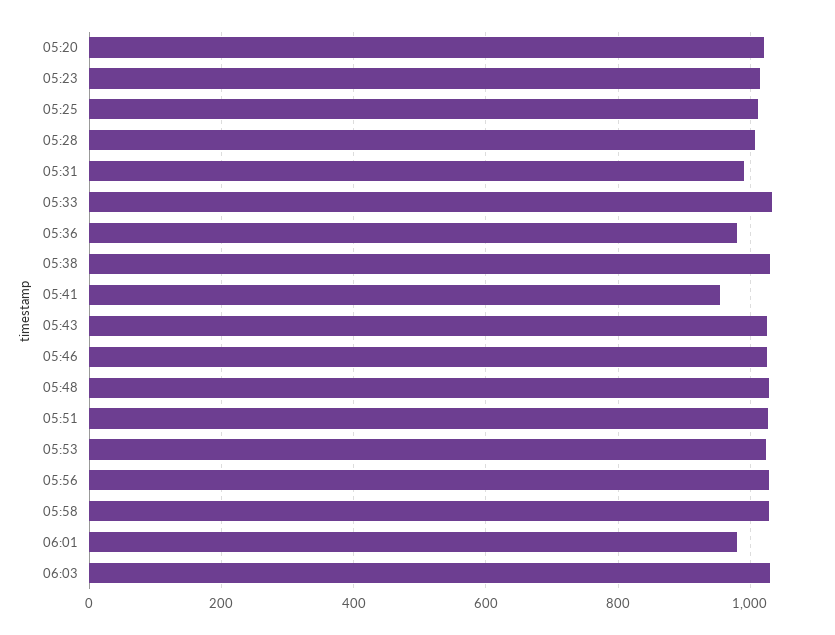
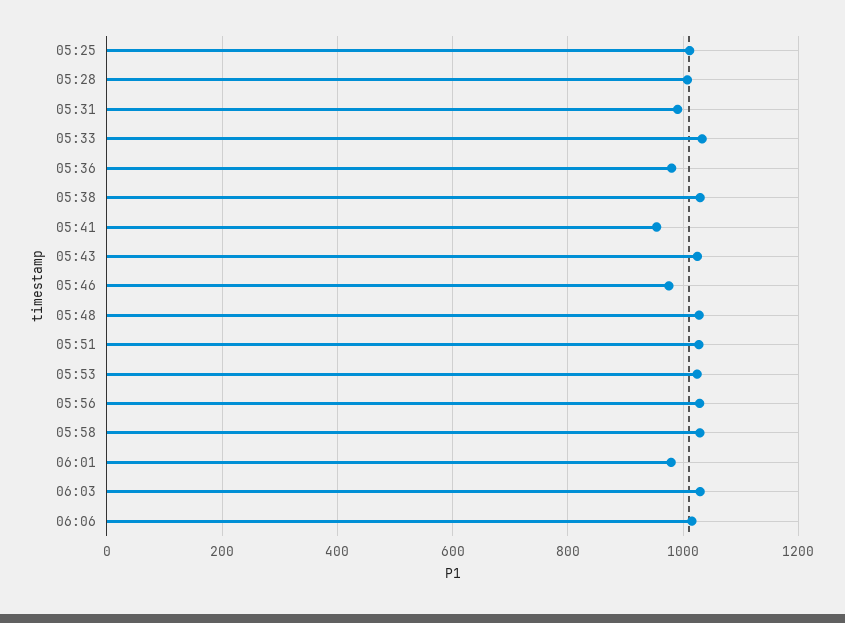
05:20: 1020 -> none
05:23: 1020 -> none
05:46: 1020 -> 980
06:06: none -> 1020

